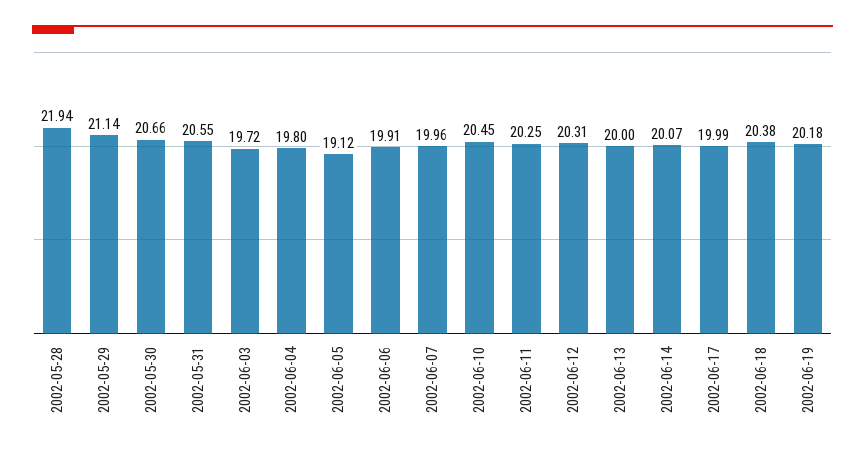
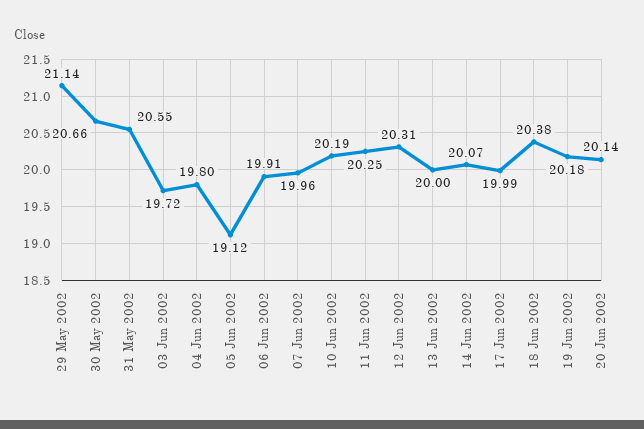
2002-05-28: 21.94 -> none
2002-06-10: 20.45 -> 20.19
20 Jun 2002: none -> 20.14

